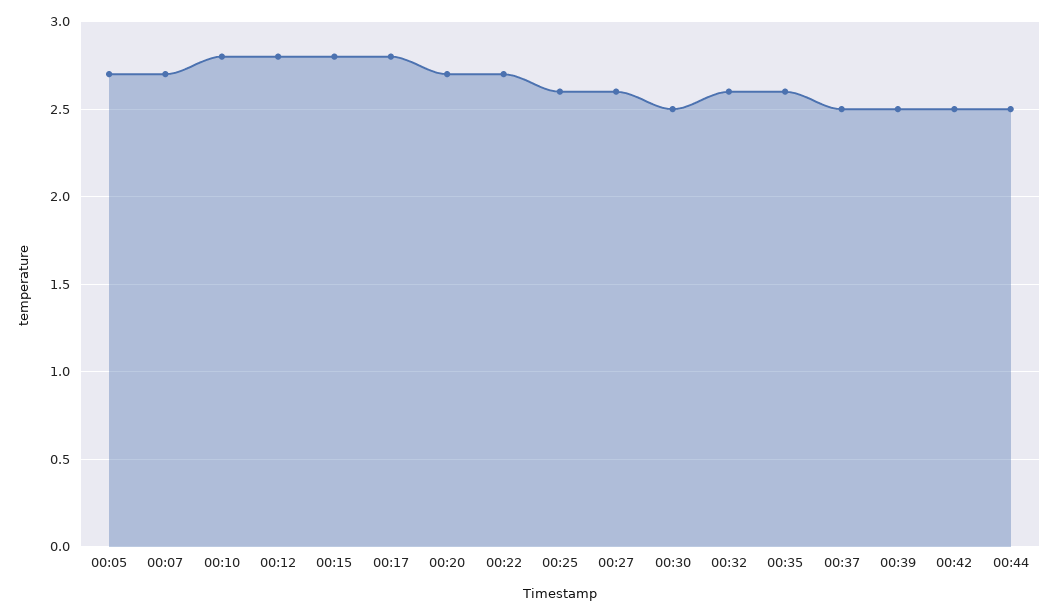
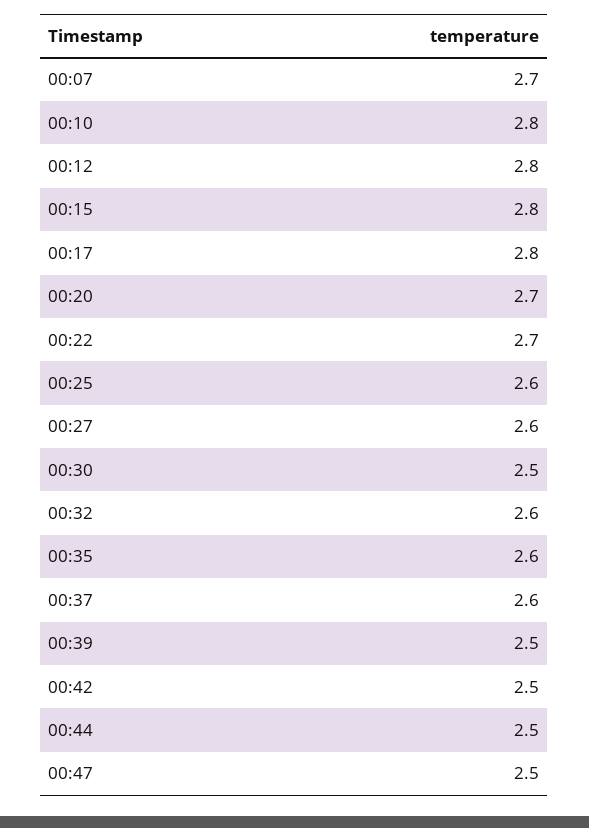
00:05: 2.7 -> none
00:37: 2.5 -> 2.6
00:47: none -> 2.5

